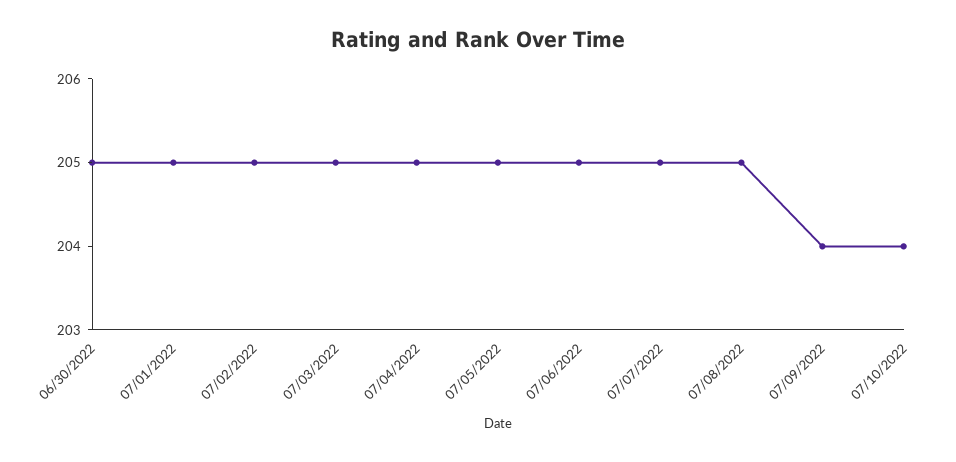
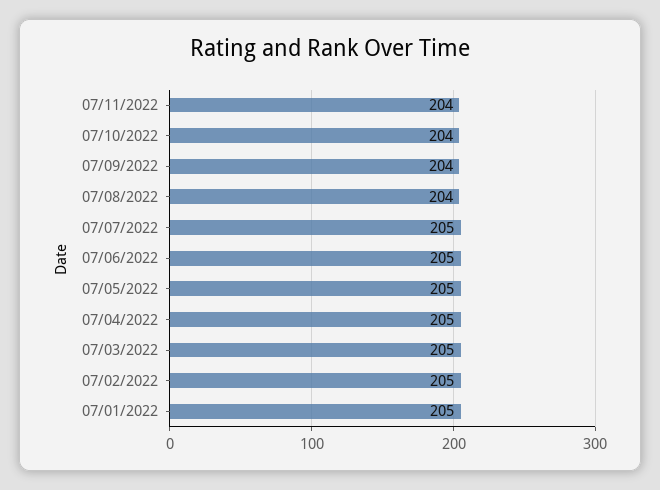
06/30/2022: 205 -> none
07/08/2022: 205 -> 204
07/11/2022: none -> 204

